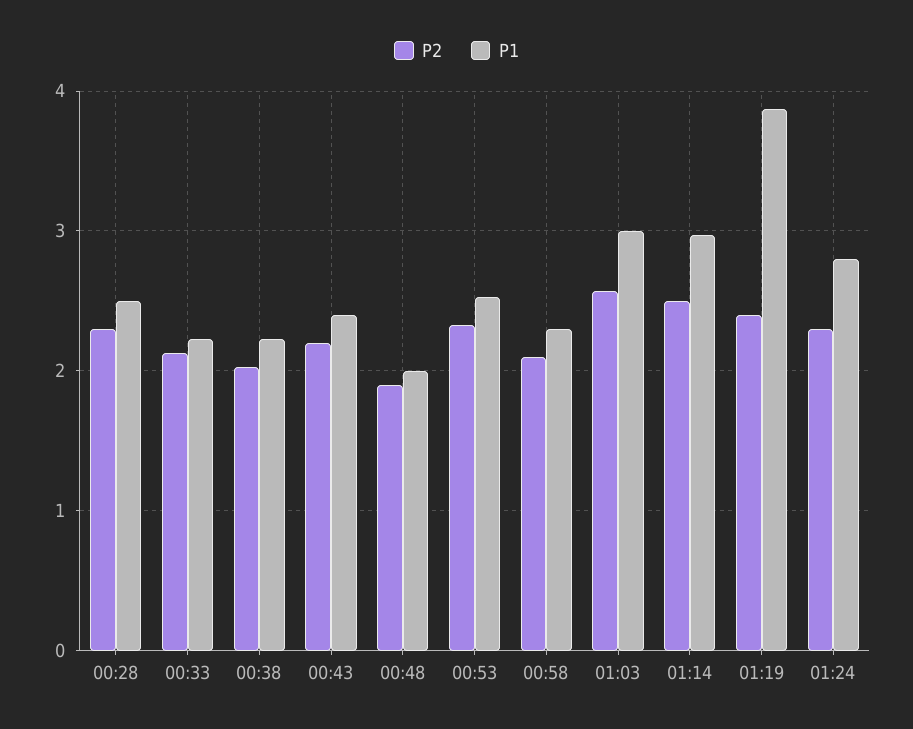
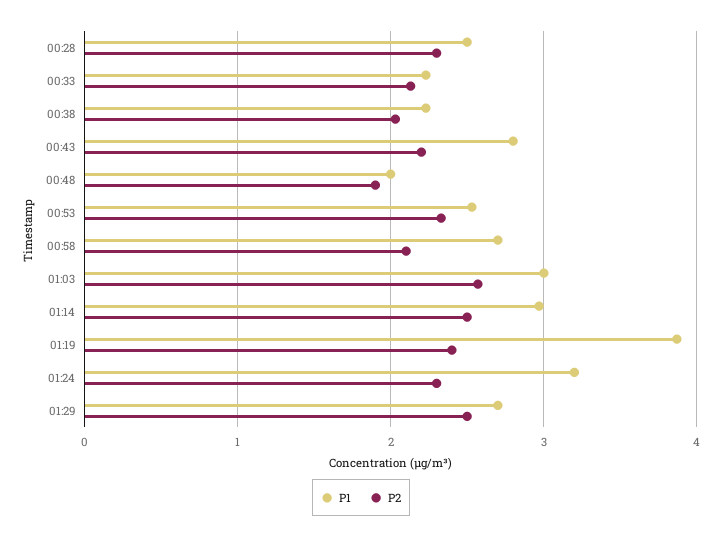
P1, 00:43: 2.4 -> 2.8
P1, 00:58: 2.3 -> 2.7
P1, 01:24: 2.8 -> 3.2
P1, 01:29: none -> 2.7
P2, 01:29: none -> 2.5

